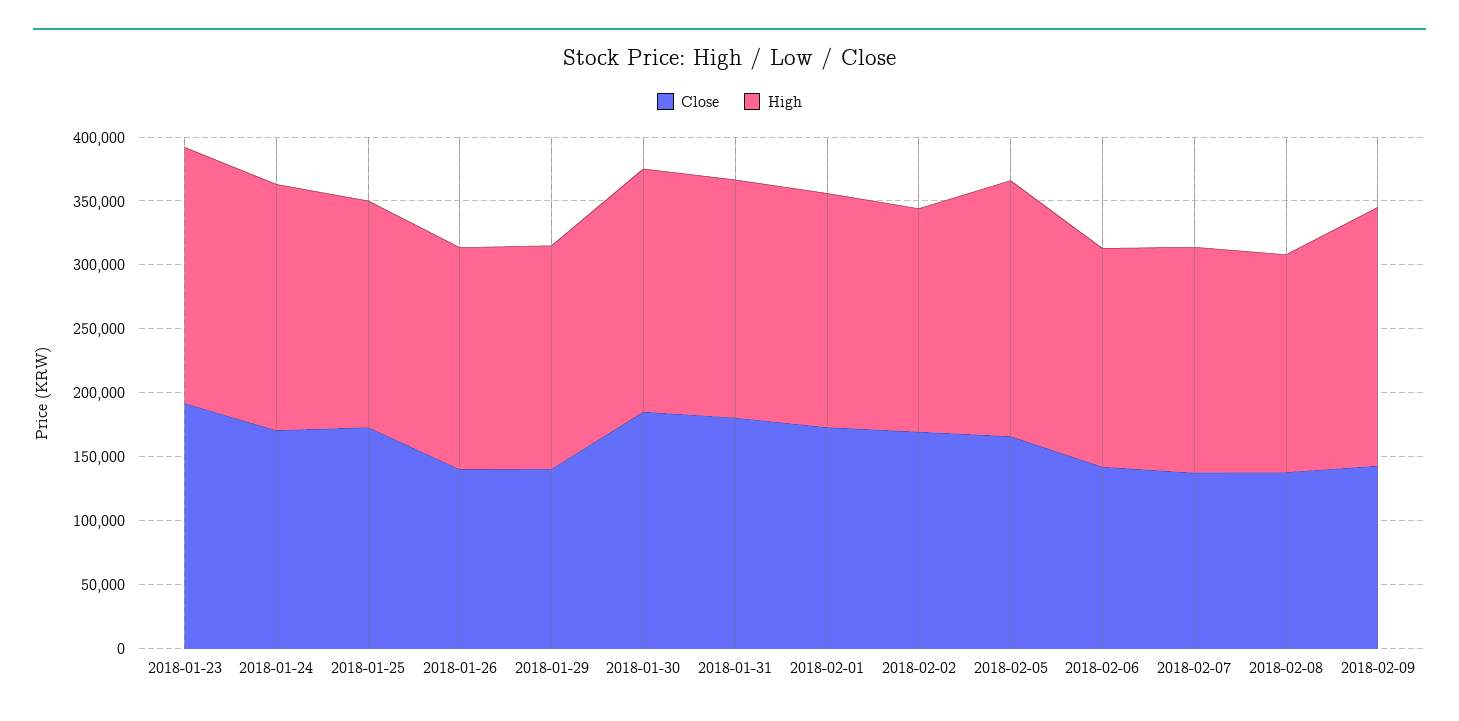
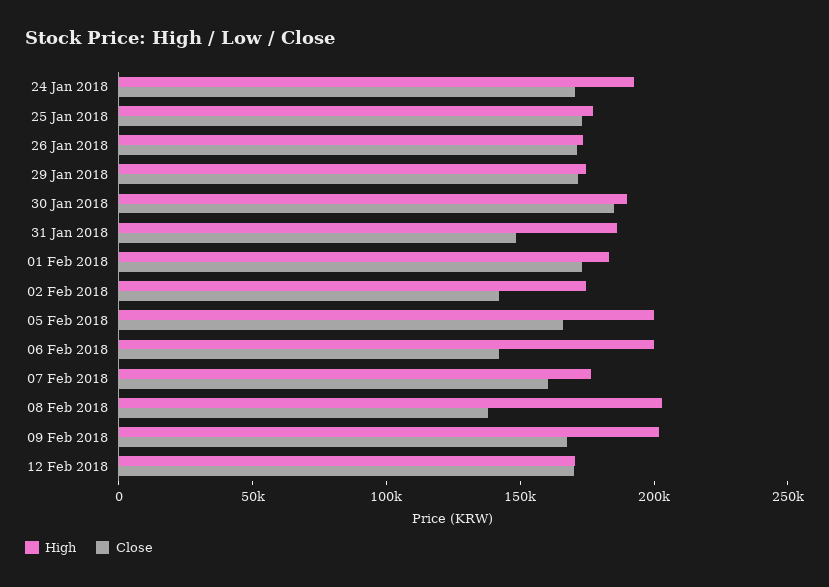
Close, 2018-01-23: 190000 -> none
High, 2018-01-23: 200000 -> none
Close, 2018-01-26: 140000 -> 170000
Close, 2018-01-29: 140000 -> 170000
Close, 2018-01-31: 180000 -> 150000
Close, 2018-02-02: 170000 -> 140000
High, 2018-02-06: 170000 -> 200000
Close, 2018-02-07: 140000 -> 160000
High, 2018-02-08: 170000 -> 200000
Close, 2018-02-09: 140000 -> 170000
High, 12 Feb 2018: none -> 170000
Close, 12 Feb 2018: none -> 170000

